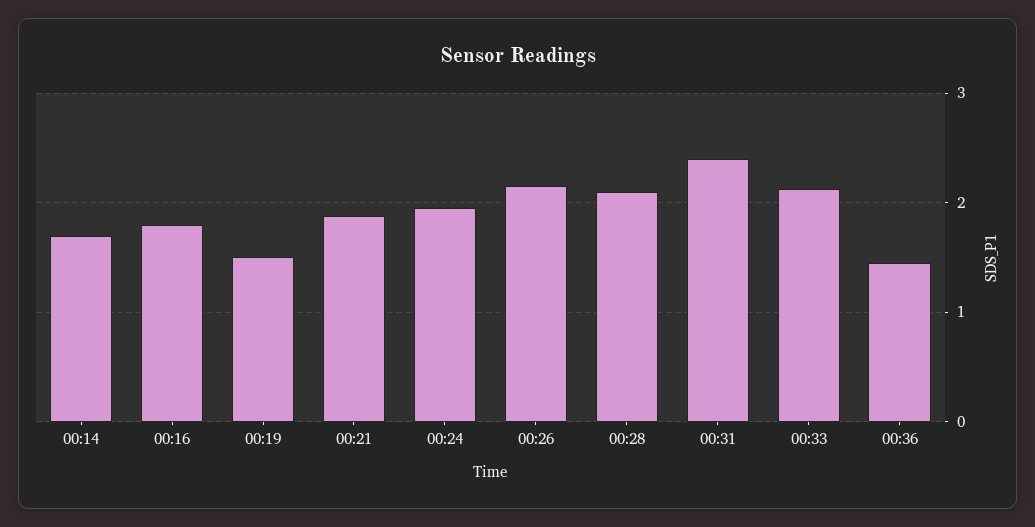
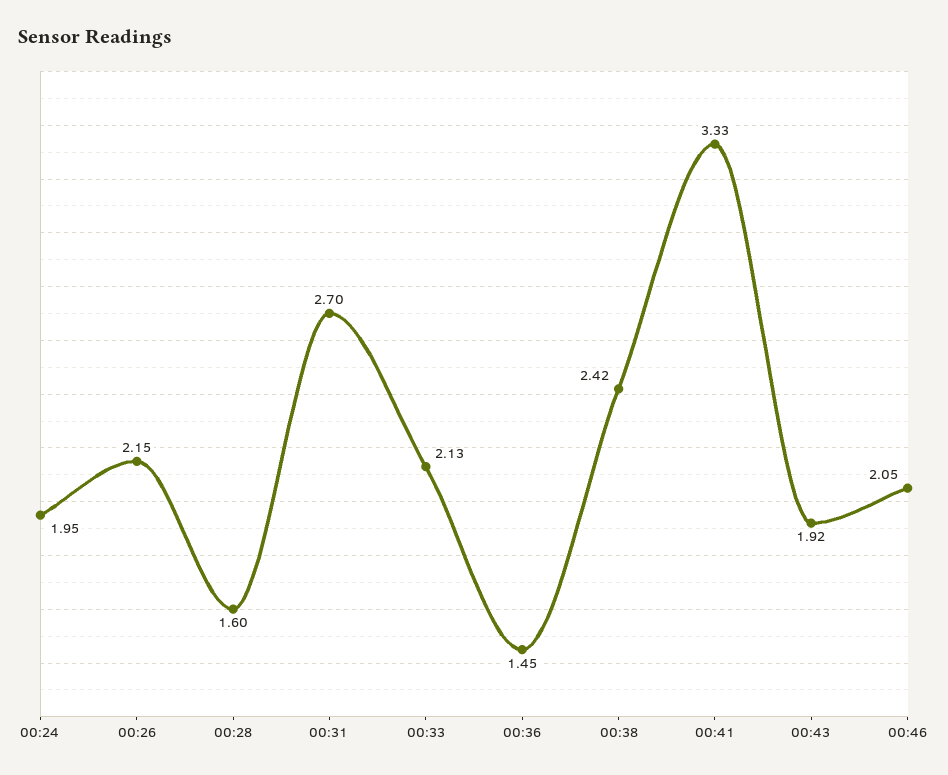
00:14: 1.7 -> none
00:16: 1.8 -> none
00:19: 1.5 -> none
00:21: 1.9 -> none
00:28: 2.1 -> 1.6
00:31: 2.4 -> 2.7
00:38: none -> 2.42
00:41: none -> 3.33
00:43: none -> 1.92
00:46: none -> 2.05

